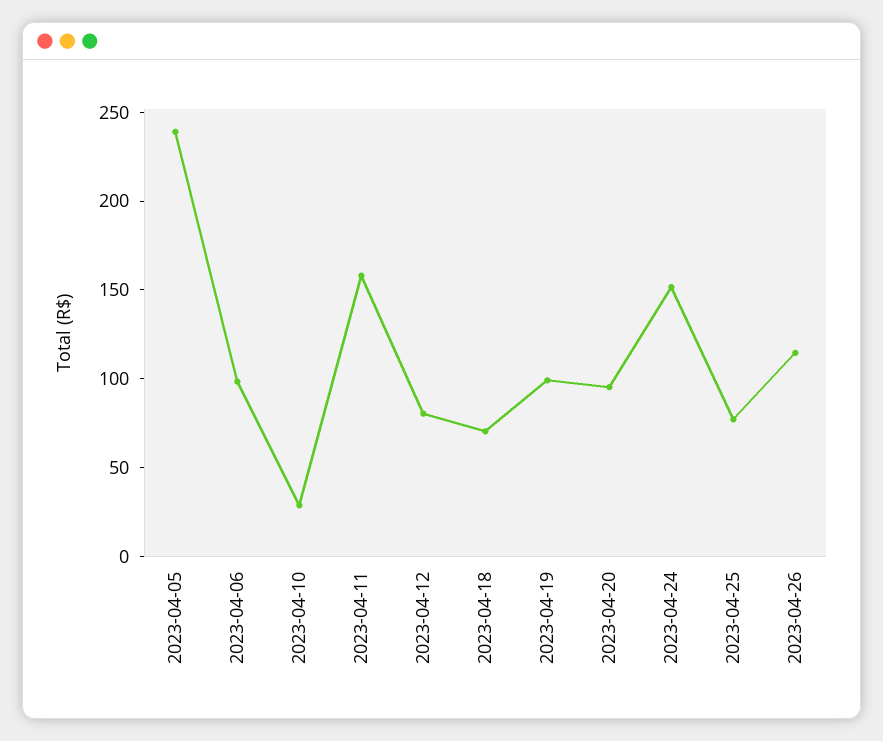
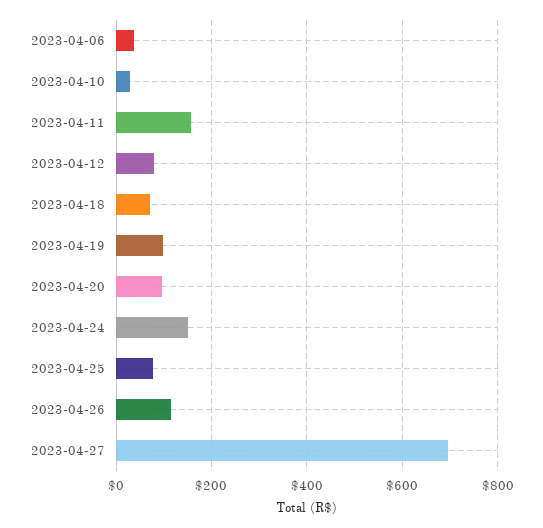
2023-04-05: 240 -> none
2023-04-06: 100 -> 40
2023-04-27: none -> 700

